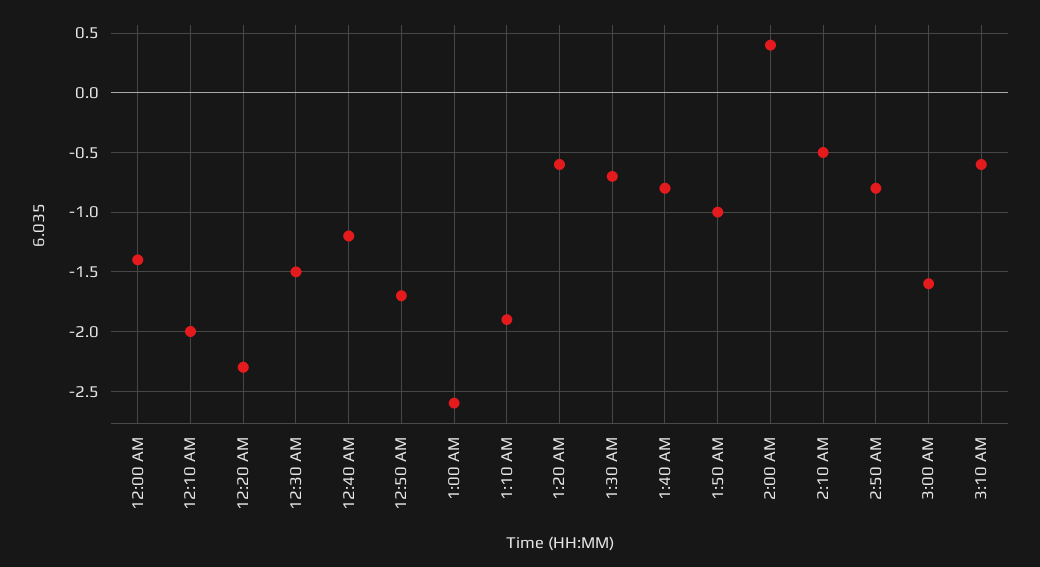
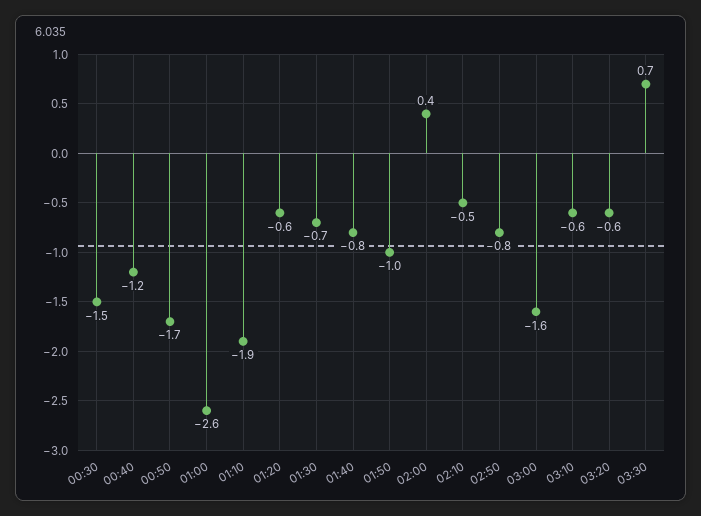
12:00 AM: -1.4 -> none
12:10 AM: -2 -> none
12:20 AM: -2.3 -> none
03:20: none -> -0.6
03:30: none -> 0.7

